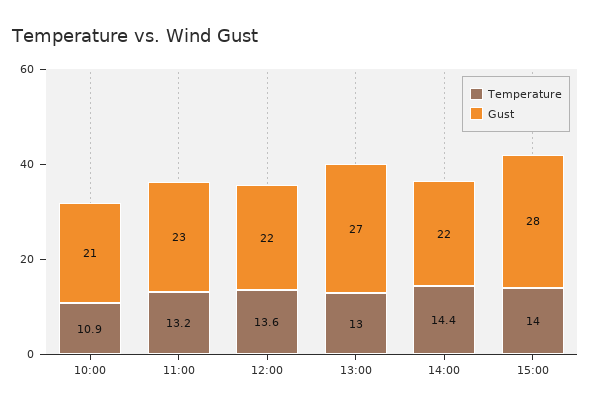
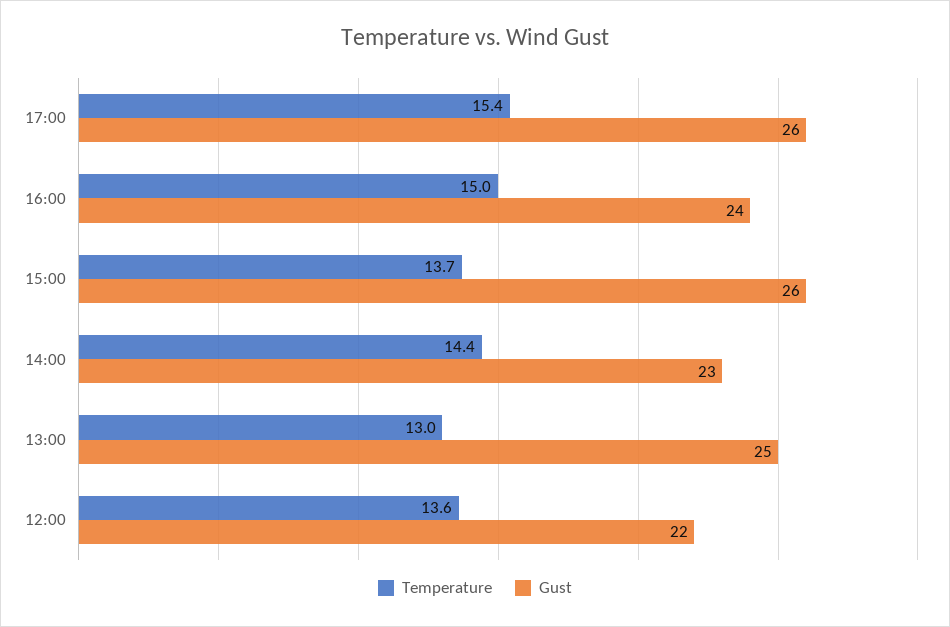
Temperature, 10:00: 10.9 -> none
Gust, 10:00: 21 -> none
Temperature, 11:00: 13.2 -> none
Gust, 11:00: 23 -> none
Gust, 13:00: 27 -> 25
Gust, 14:00: 22 -> 23
Temperature, 15:00: 14 -> 13.7
Gust, 15:00: 28 -> 26
Temperature, 17:00: none -> 15.4
Gust, 17:00: none -> 26
Temperature, 16:00: none -> 15
Gust, 16:00: none -> 24

